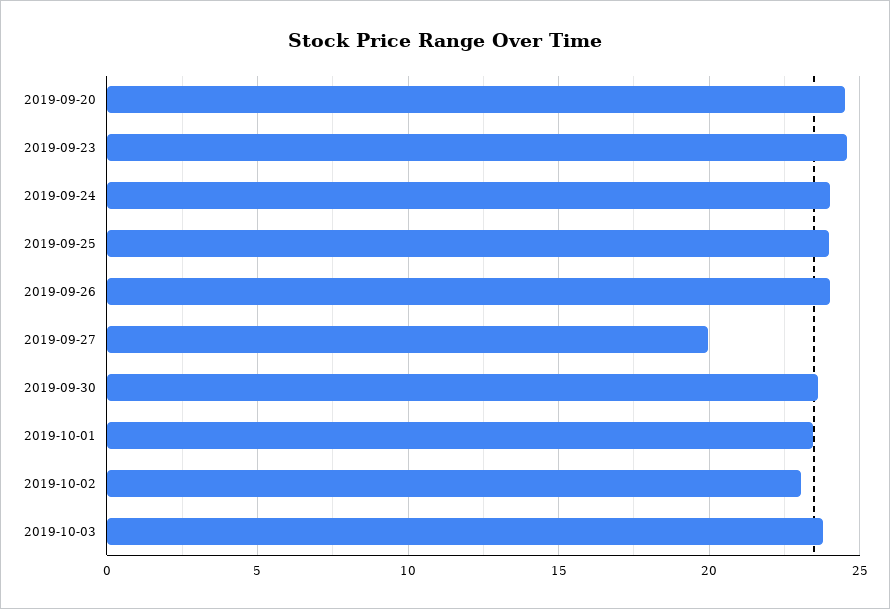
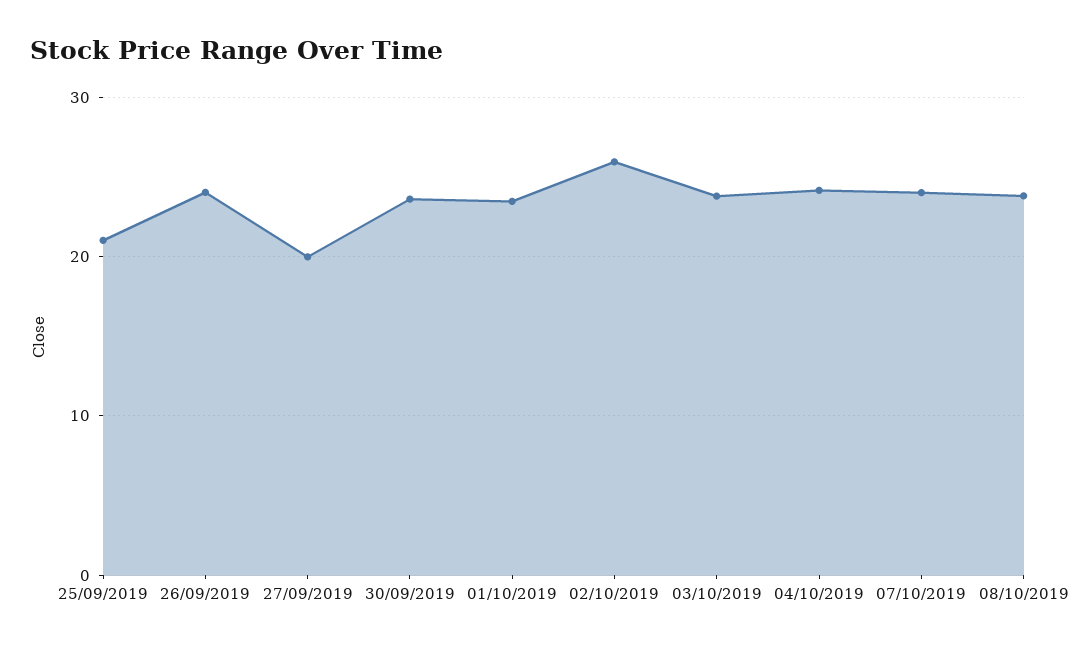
2019-09-20: 24.5 -> none
2019-09-23: 24.5 -> none
2019-09-24: 24 -> none
2019-09-25: 24 -> 21
2019-10-02: 23 -> 26
04/10/2019: none -> 24
07/10/2019: none -> 24
08/10/2019: none -> 24

